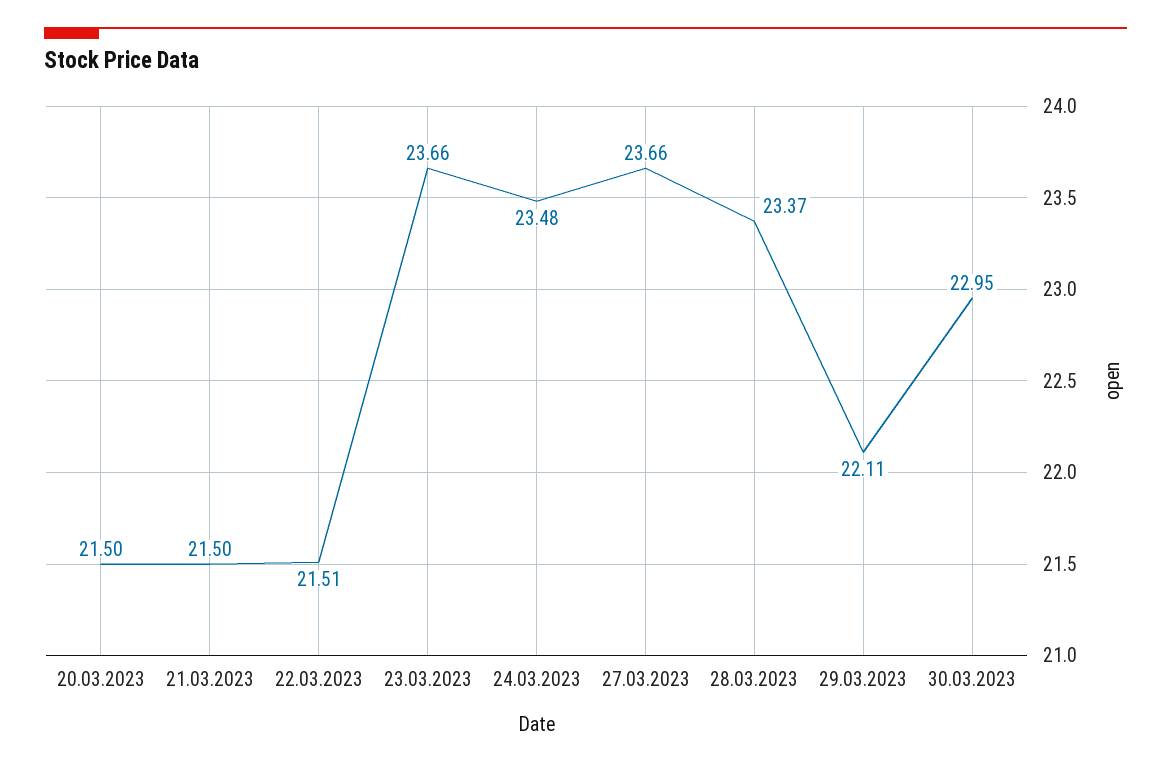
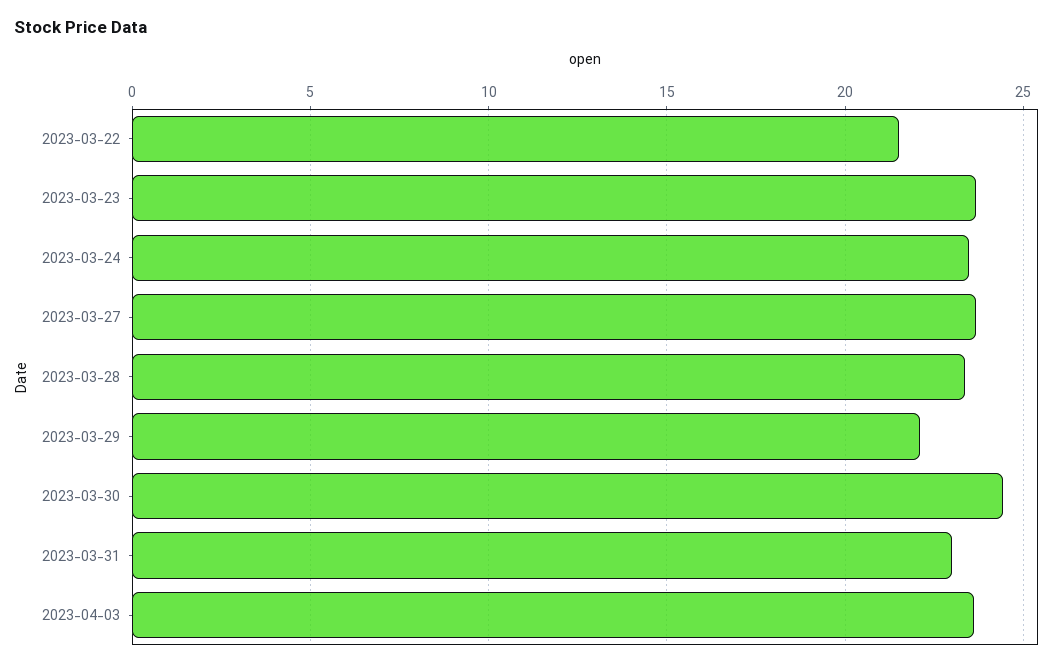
20.03.2023: 21.5 -> none
21.03.2023: 21.5 -> none
30.03.2023: 22.95 -> 24.5
2023-03-31: none -> 23
2023-04-03: none -> 23.5

